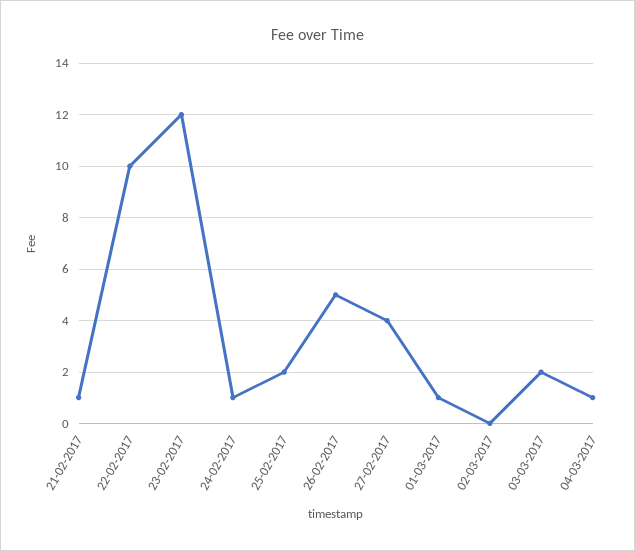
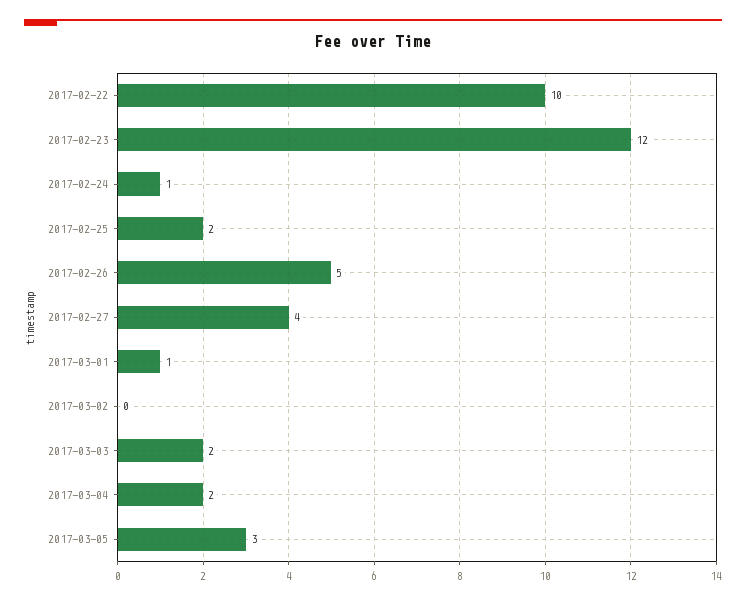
21-02-2017: 1 -> none
04-03-2017: 1 -> 2
2017-03-05: none -> 3

